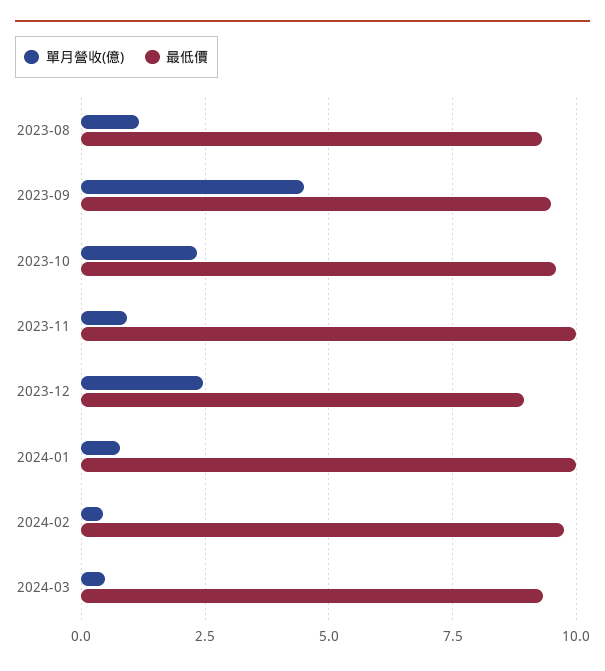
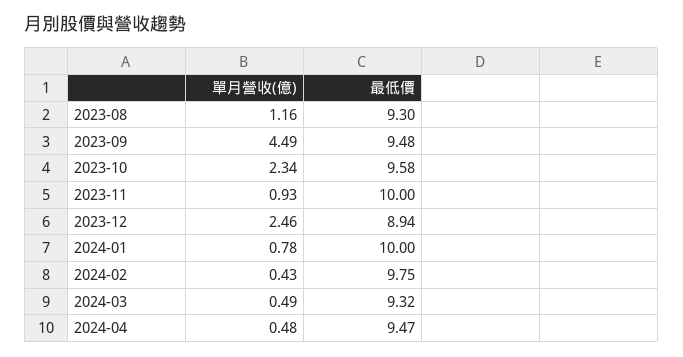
單月營收(億), 2024-04: none -> 0.48
最低價, 2024-04: none -> 9.47

